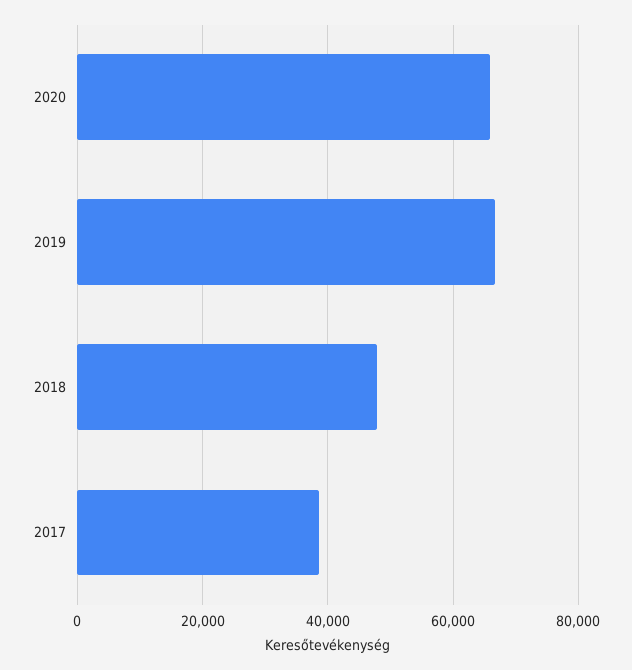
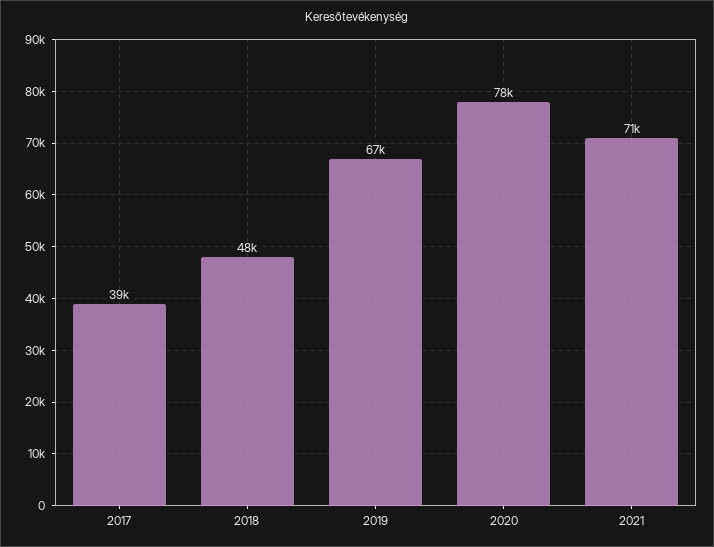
2020: 66000 -> 78000
2021: none -> 71000

